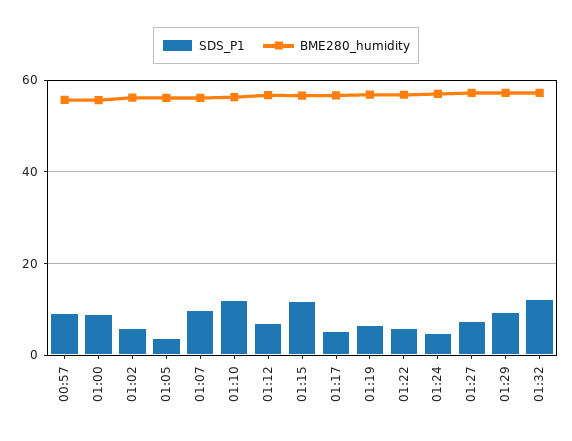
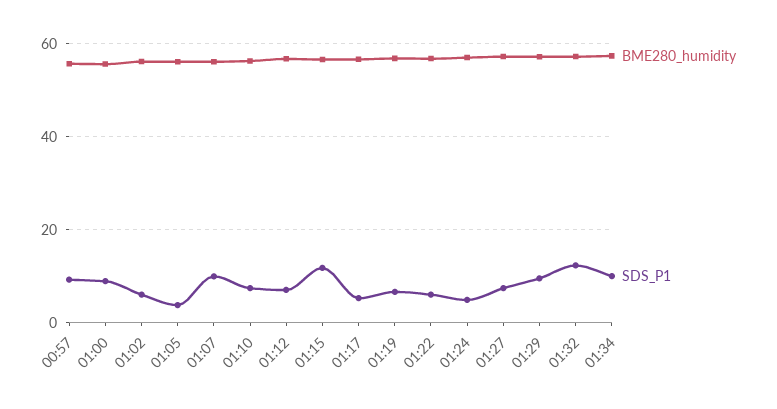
SDS_P1, 01:10: 12 -> 8
BME280_humidity, 01:34: none -> 58
SDS_P1, 01:34: none -> 10

